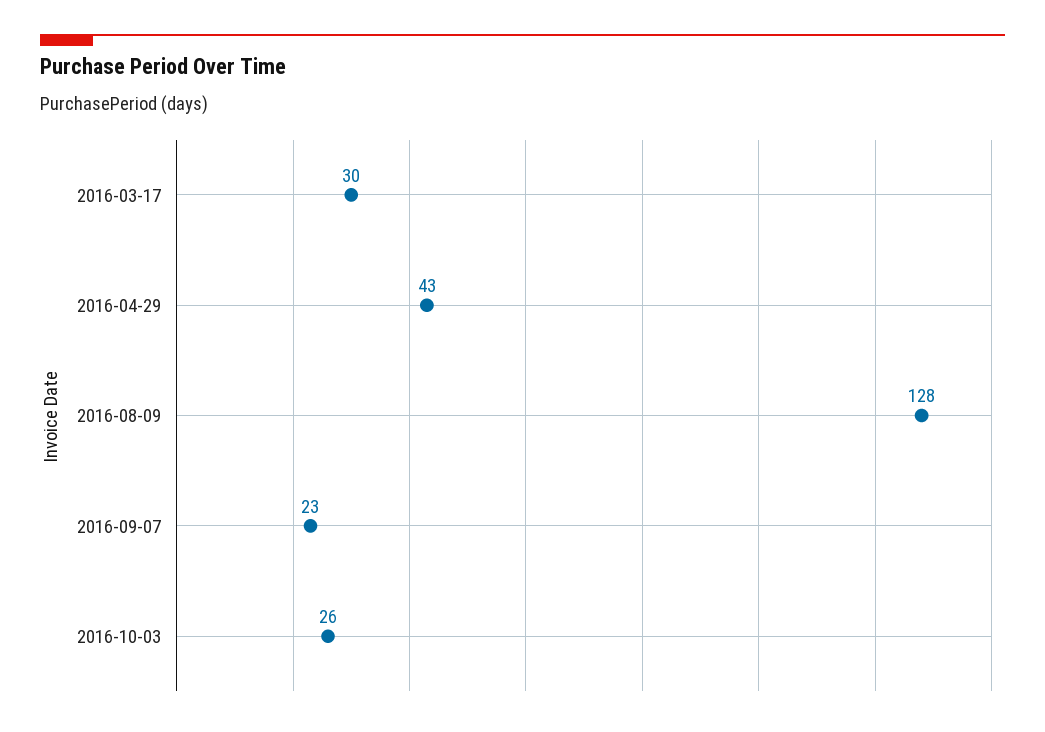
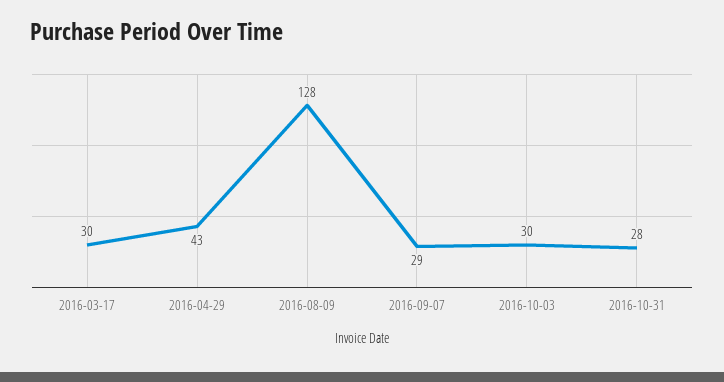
2016-09-07: 23 -> 29
2016-10-03: 26 -> 30
2016-10-31: none -> 28

